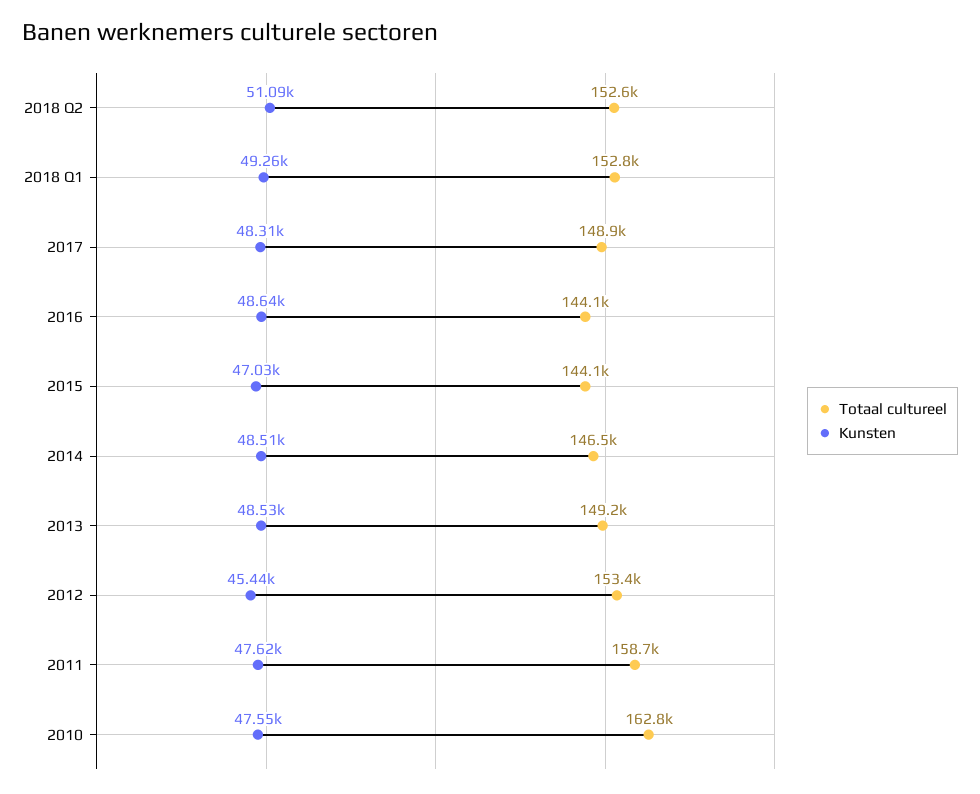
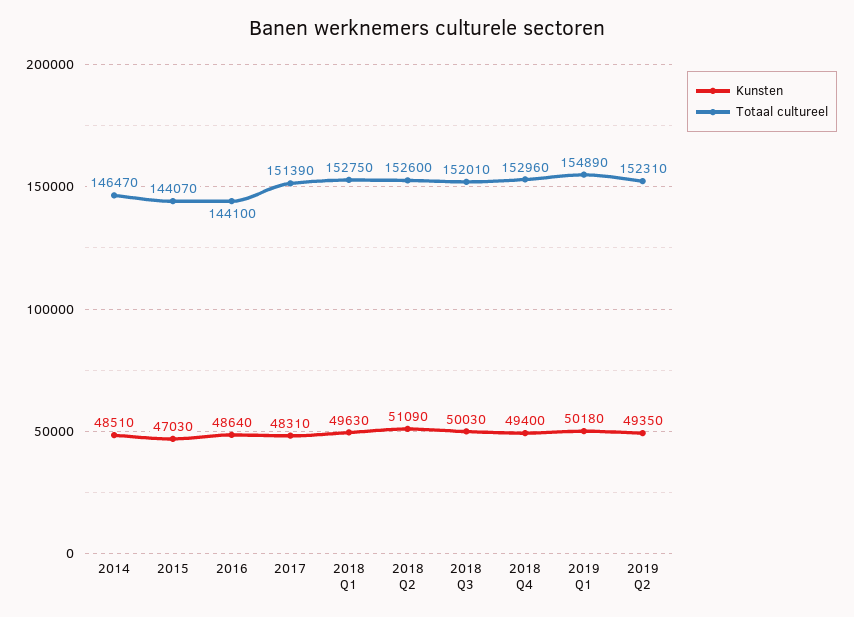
Kunsten, 2018 Q1: 49260 -> 49630
Totaal cultureel, 2017: 148900 -> 151390
Totaal cultureel, 2013: 149200 -> none
Kunsten, 2013: 48530 -> none
Totaal cultureel, 2012: 153400 -> none
Kunsten, 2012: 45440 -> none
Totaal cultureel, 2011: 158700 -> none
Kunsten, 2011: 47620 -> none
Totaal cultureel, 2010: 162800 -> none
Kunsten, 2010: 47550 -> none
Kunsten, 2018 Q3: none -> 50030
Totaal cultureel, 2018 Q3: none -> 152010
Kunsten, 2018 Q4: none -> 49400
Totaal cultureel, 2018 Q4: none -> 152960
Kunsten, 2019 Q1: none -> 50180
Totaal cultureel, 2019 Q1: none -> 154890
Kunsten, 2019 Q2: none -> 49350
Totaal cultureel, 2019 Q2: none -> 152310

